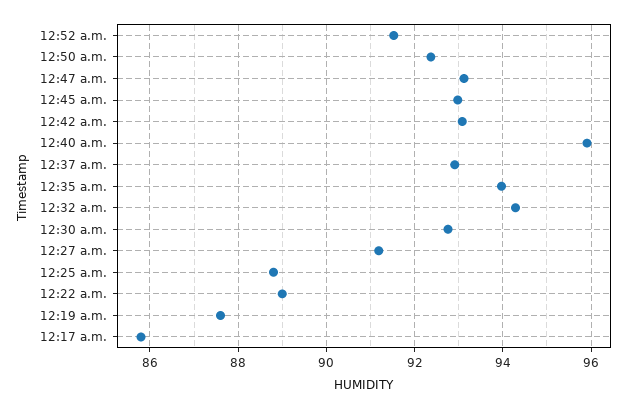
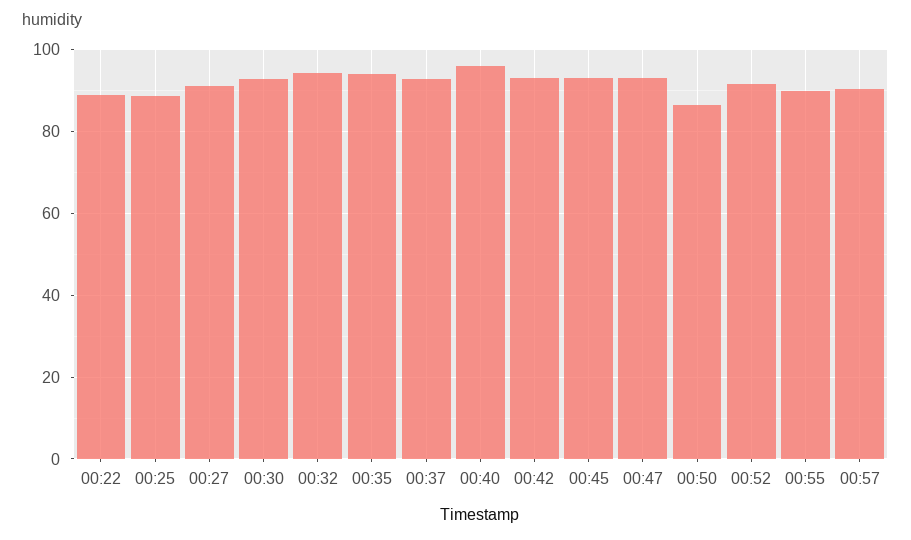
12:50 a.m.: 92.4 -> 86
12:19 a.m.: 87.6 -> none
12:17 a.m.: 85.8 -> none
00:55: none -> 90
00:57: none -> 90

